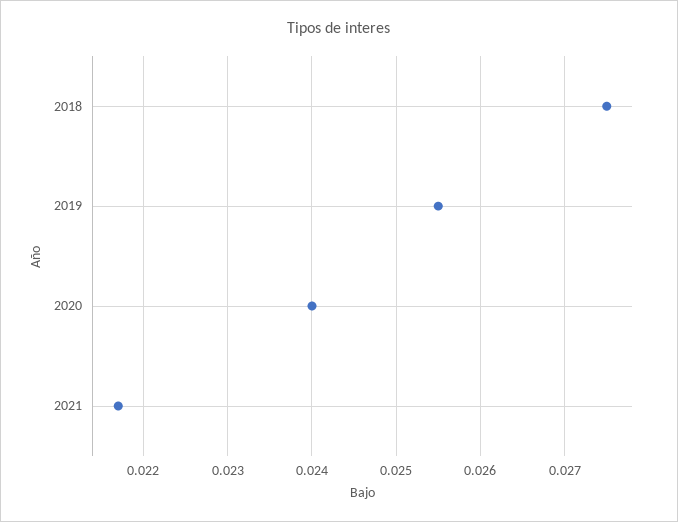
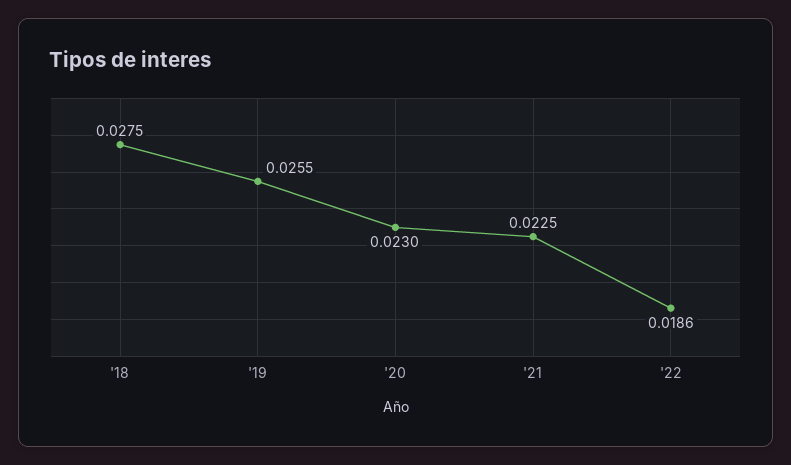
2020: 0.024 -> 0.023
2021: 0.0217 -> 0.0225
'22: none -> 0.0186

